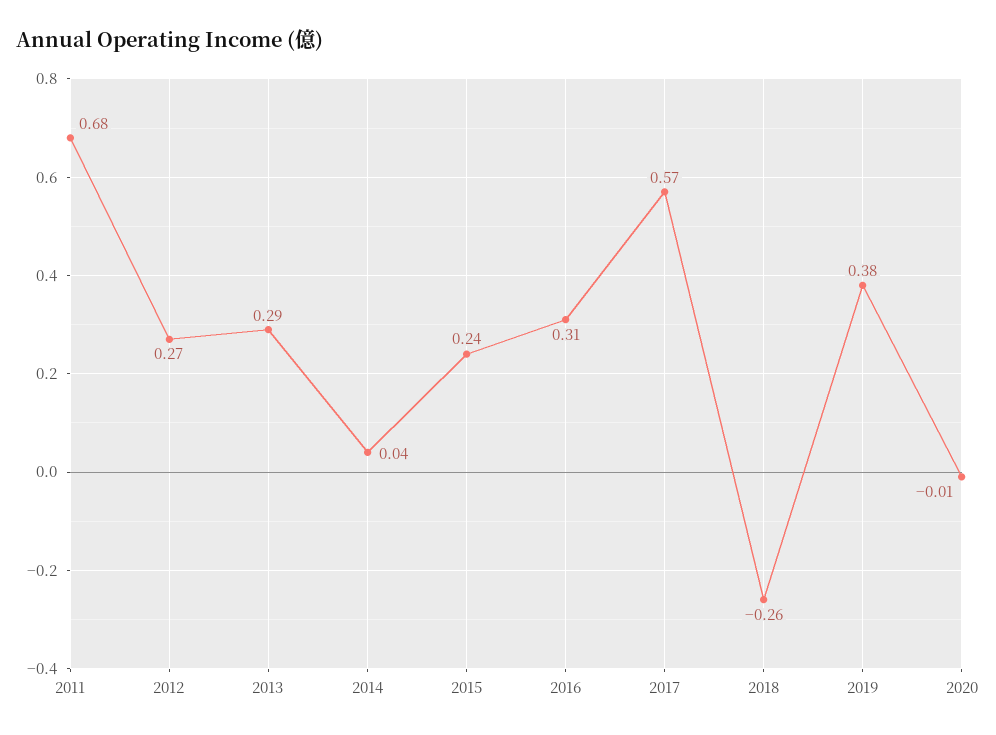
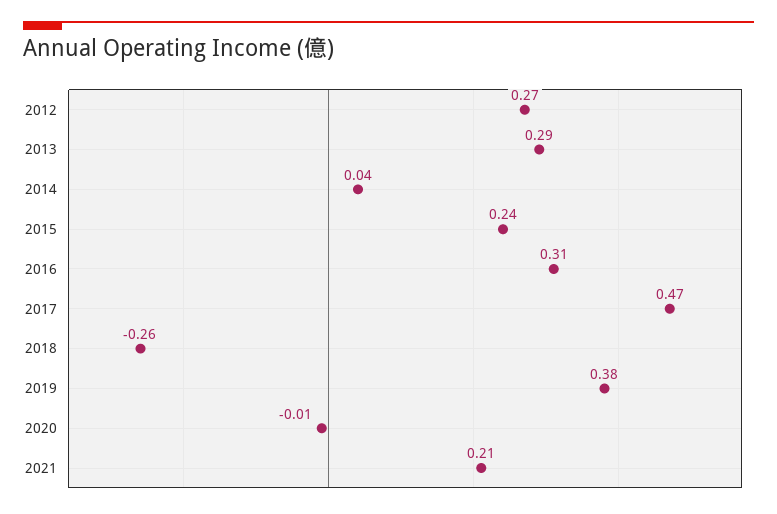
2011: 0.68 -> none
2017: 0.57 -> 0.47
2021: none -> 0.21

